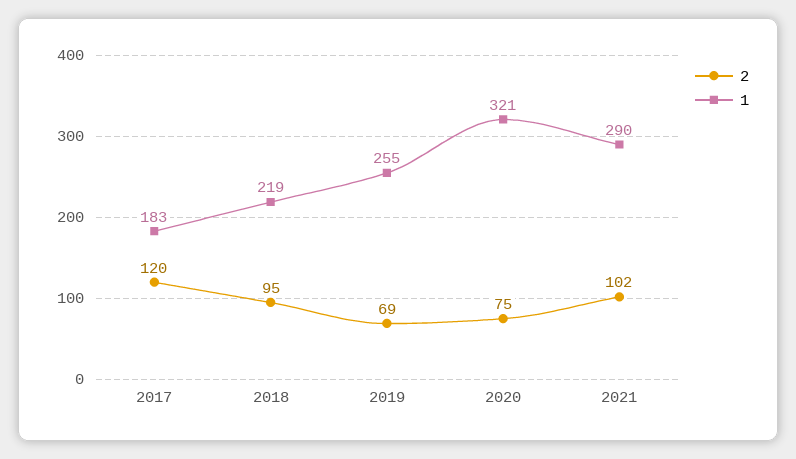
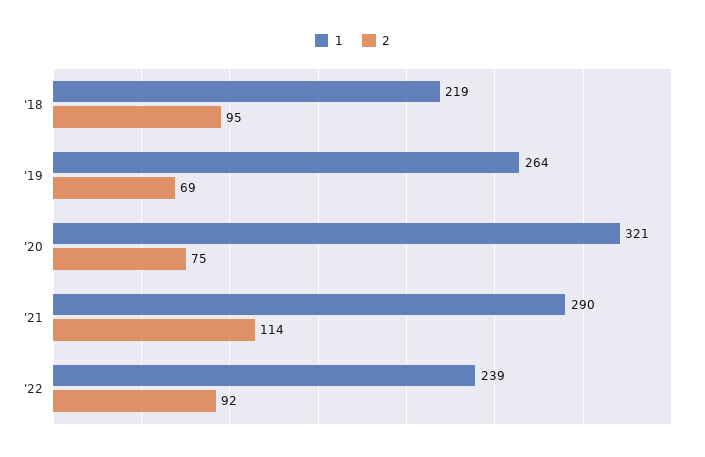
2, 2017: 120 -> none
1, 2017: 183 -> none
1, 2019: 255 -> 264
2, 2021: 102 -> 114
1, '22: none -> 239
2, '22: none -> 92

